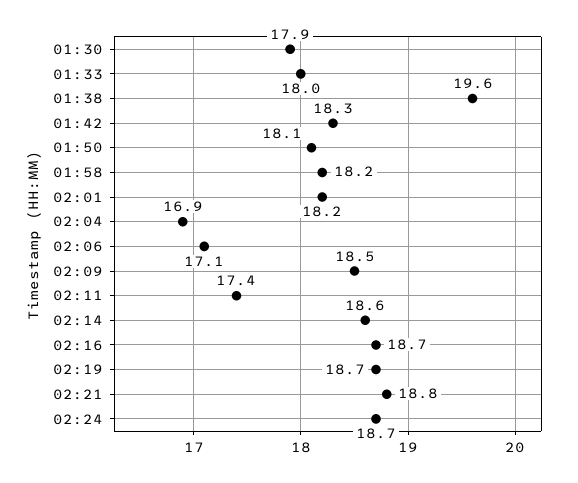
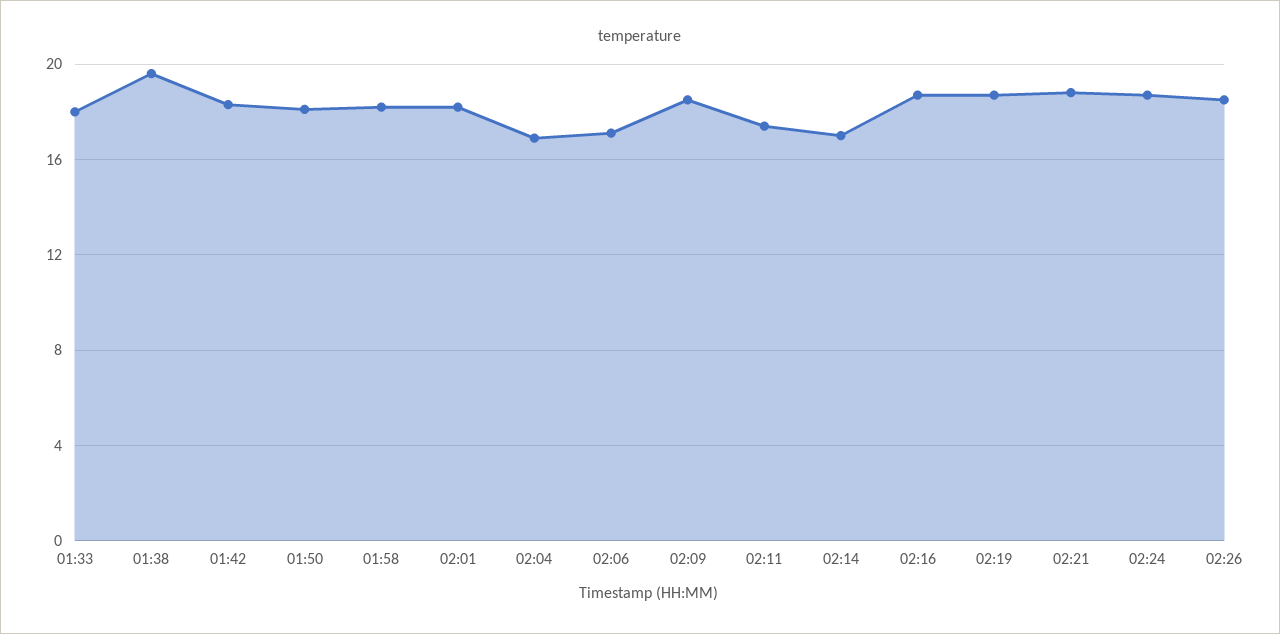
01:30: 17.9 -> none
02:14: 18.6 -> 17
02:26: none -> 18.5

